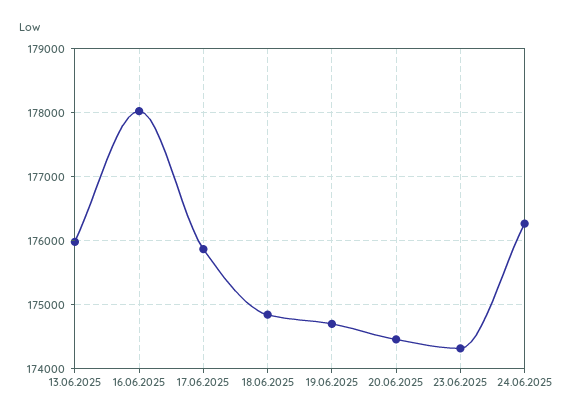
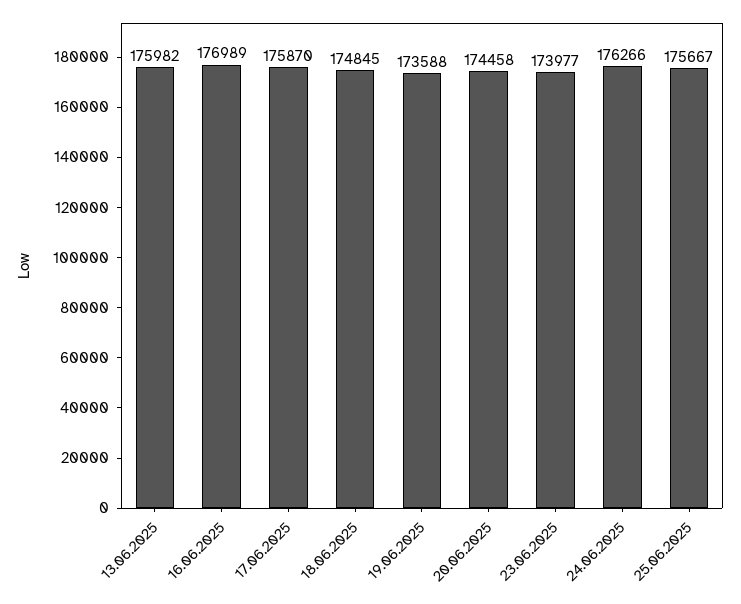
16.06.2025: 178000 -> 176989
19.06.2025: 174700 -> 173588
23.06.2025: 174300 -> 173977
25.06.2025: none -> 175667

